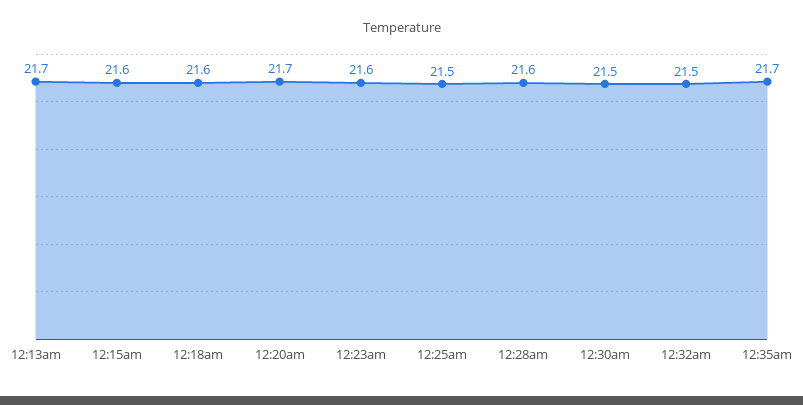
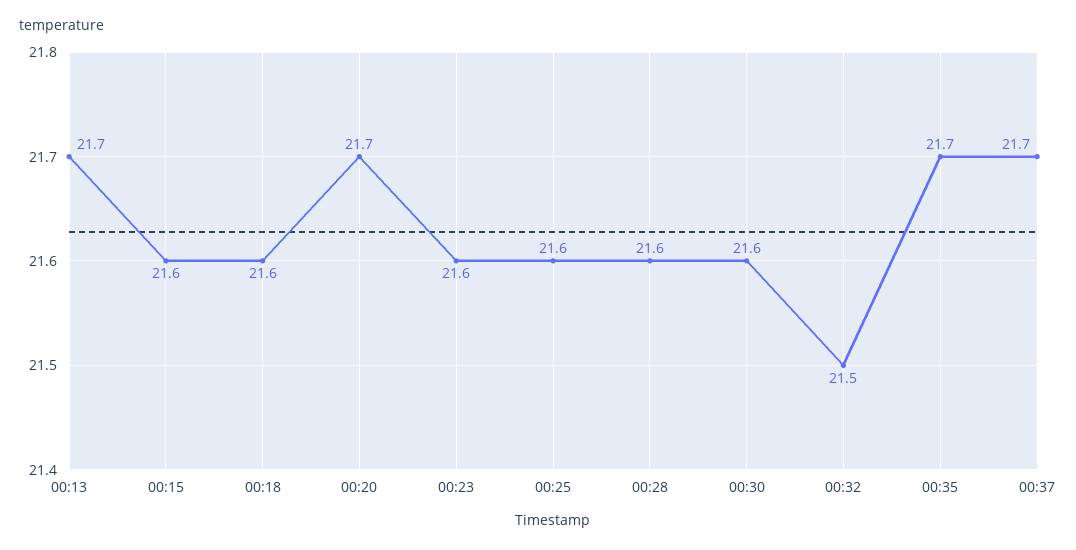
12:25am: 21.5 -> 21.6
12:30am: 21.5 -> 21.6
00:37: none -> 21.7

